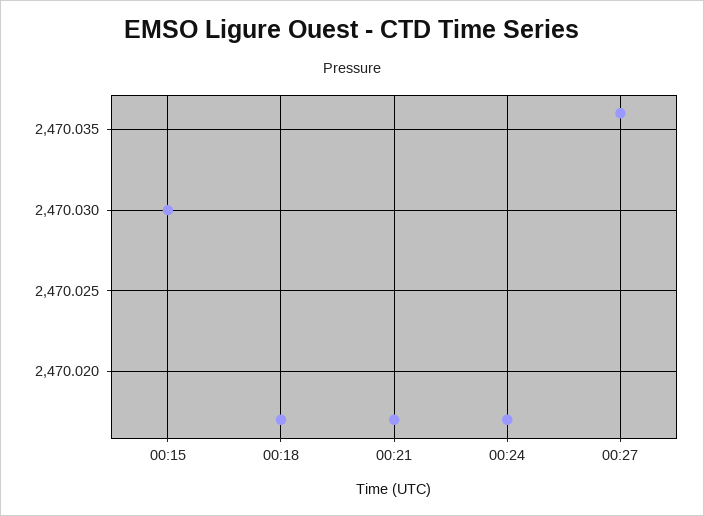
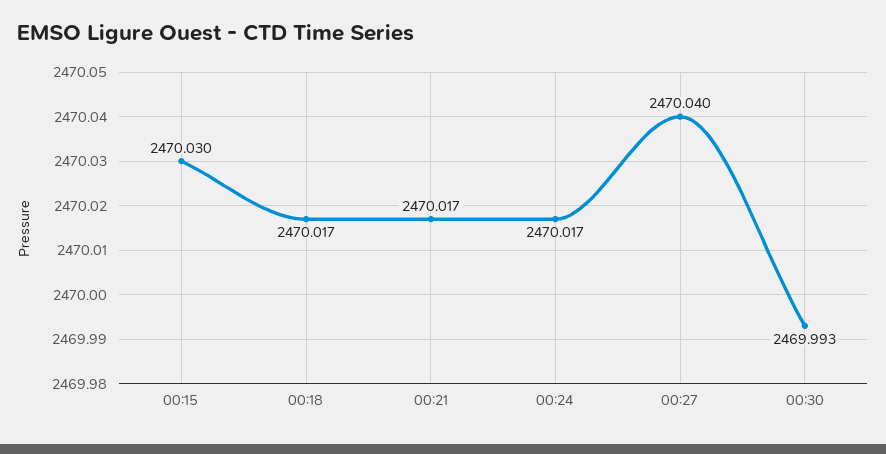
00:27: 2470.036 -> 2470.04
00:30: none -> 2469.993

